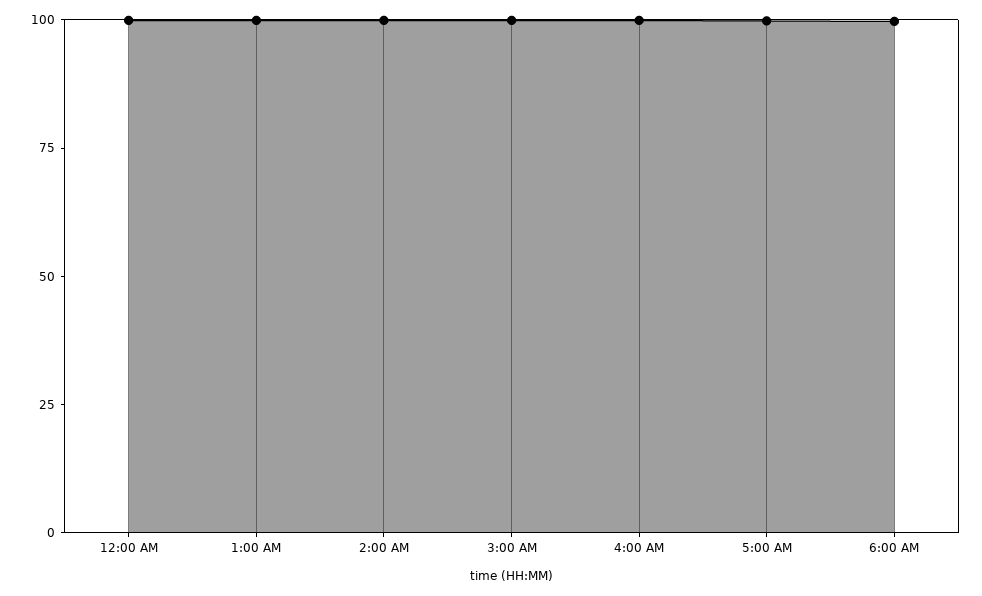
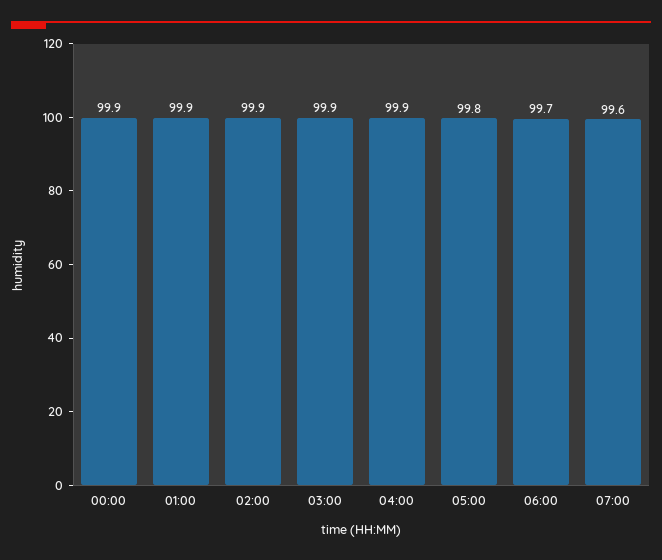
07:00: none -> 99.6

